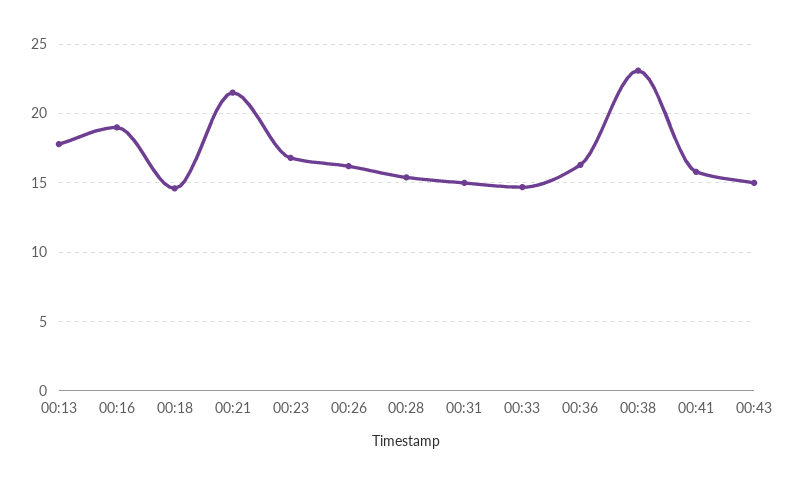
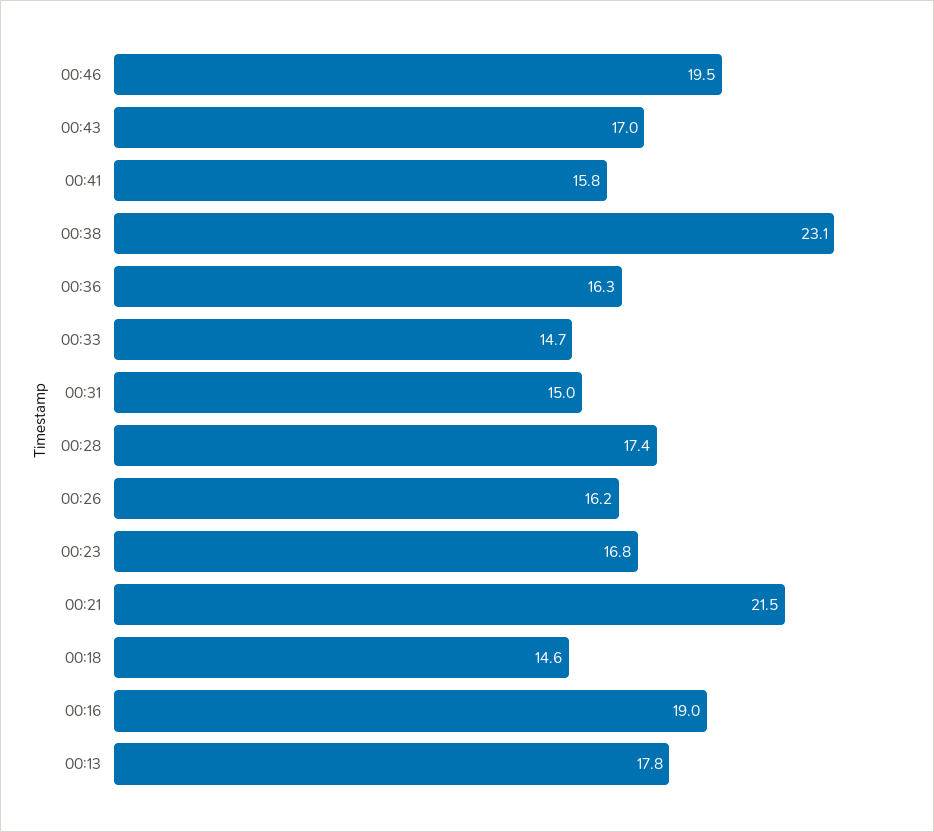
00:28: 15.5 -> 17.4
00:43: 15 -> 17
00:46: none -> 19.5

